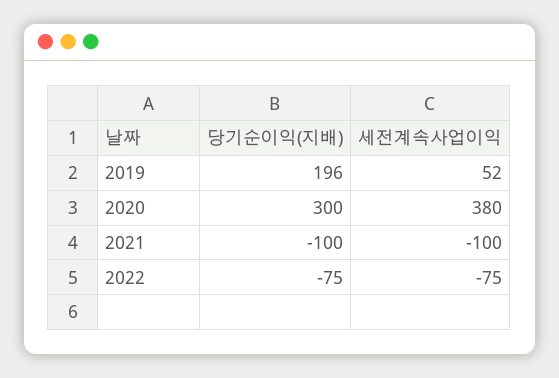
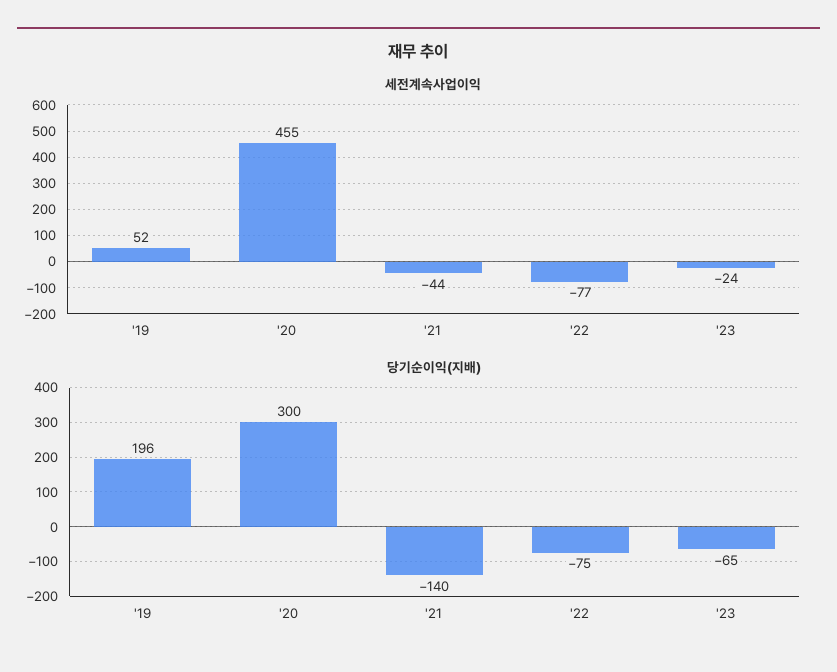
세전계속사업이익, 2020: 380 -> 455
당기순이익(지배), 2021: -100 -> -140
세전계속사업이익, 2021: -100 -> -44
세전계속사업이익, 2022: -75 -> -77
세전계속사업이익, '23: none -> -24
당기순이익(지배), '23: none -> -65

